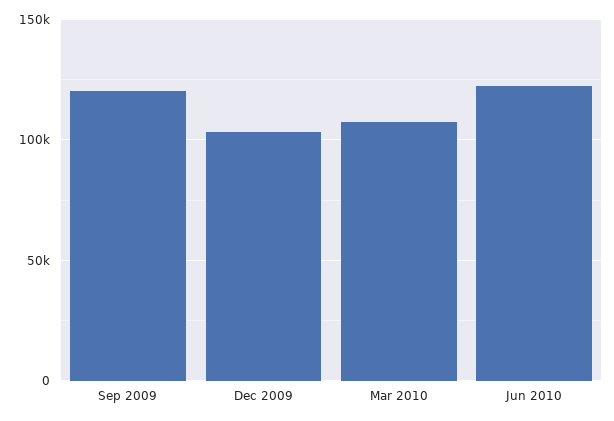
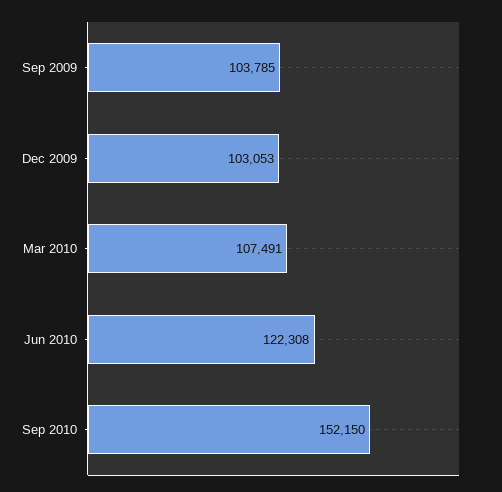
Sep 2009: 120000 -> 103785
Sep 2010: none -> 152150

